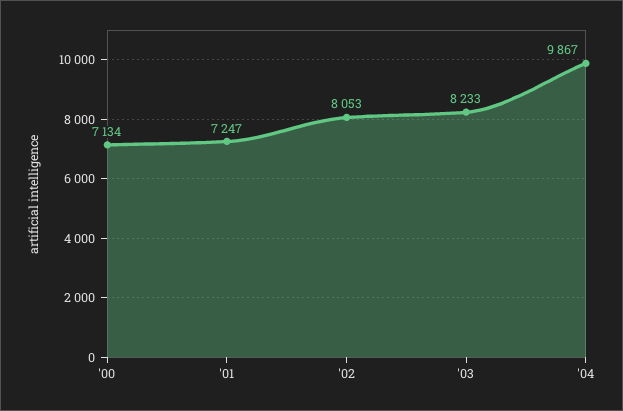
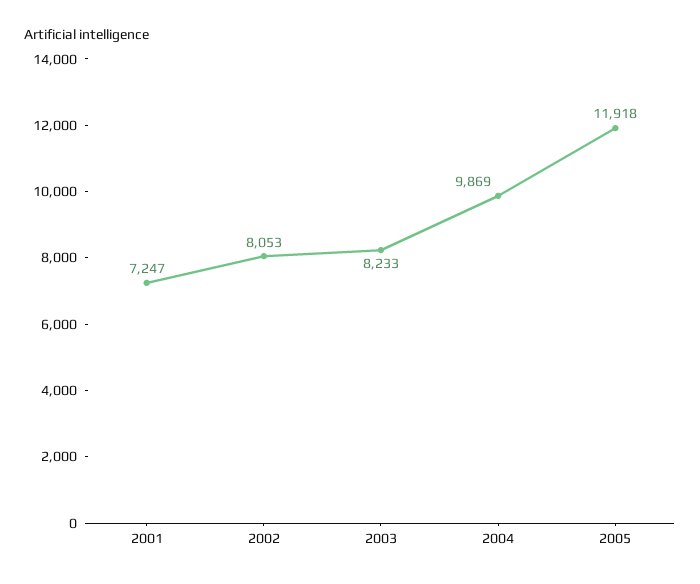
'00: 7134 -> none
'04: 9867 -> 9869
2005: none -> 11918

